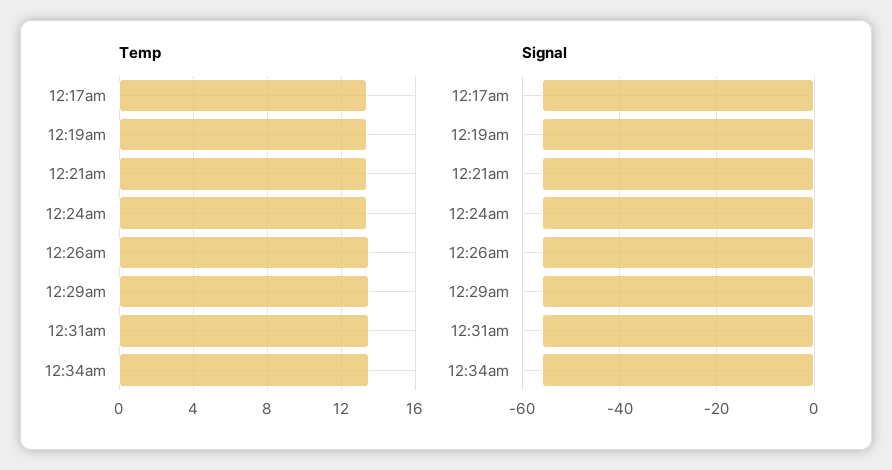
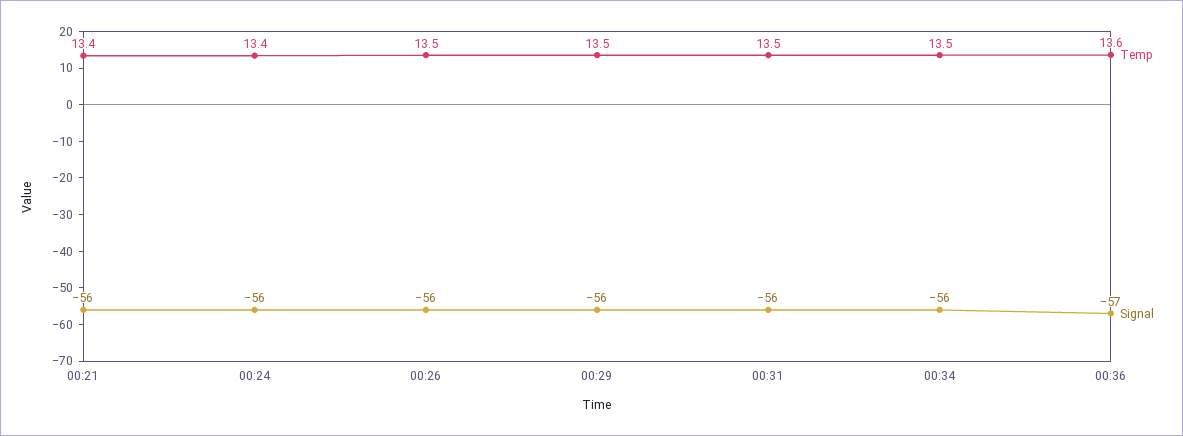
Temp, 12:17am: 13.5 -> none
Temp, 12:19am: 13.5 -> none
Signal, 12:17am: -55 -> none
Signal, 12:19am: -55 -> none
Temp, 00:36: none -> 13.6
Signal, 00:36: none -> -57

